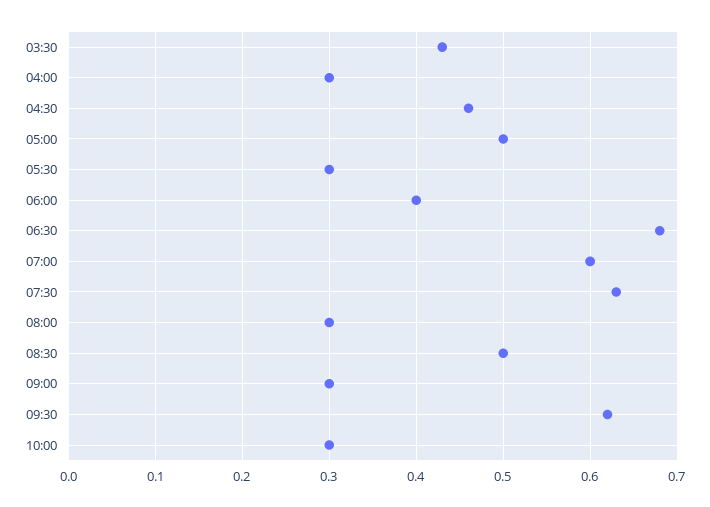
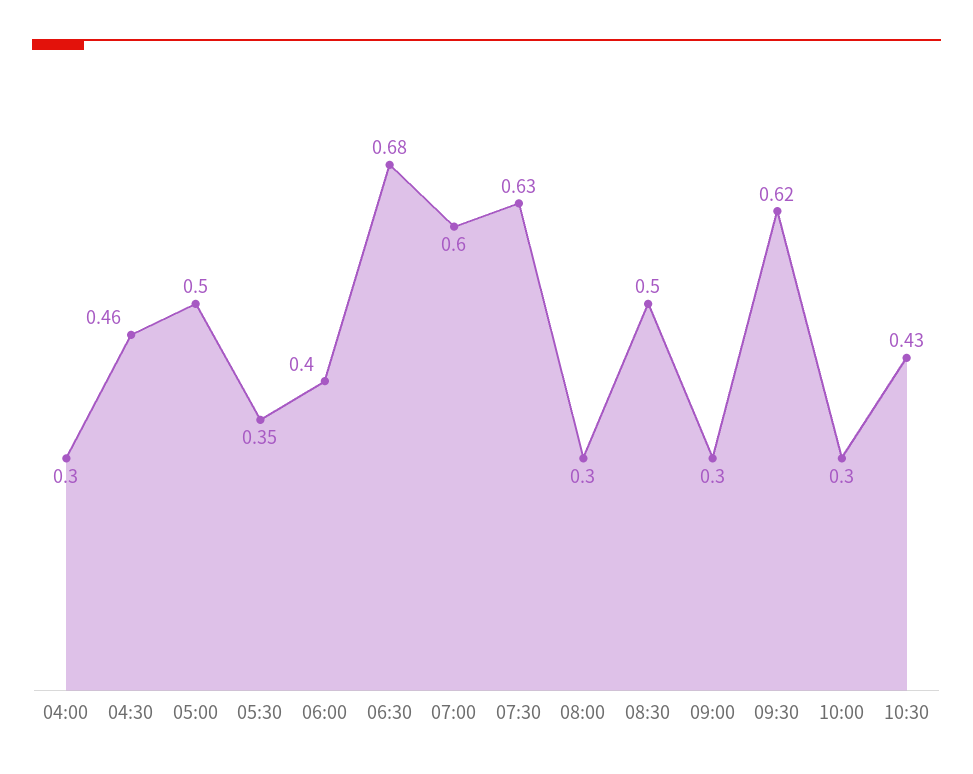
03:30: 0.43 -> none
05:30: 0.3 -> 0.35
10:30: none -> 0.43

